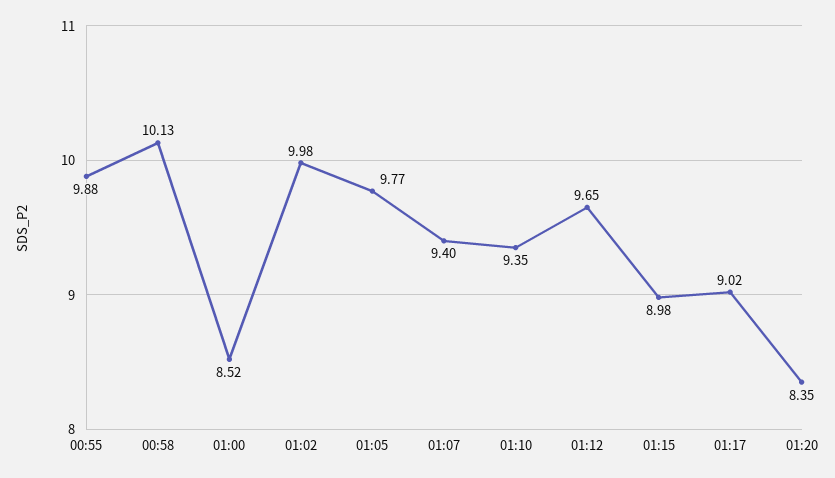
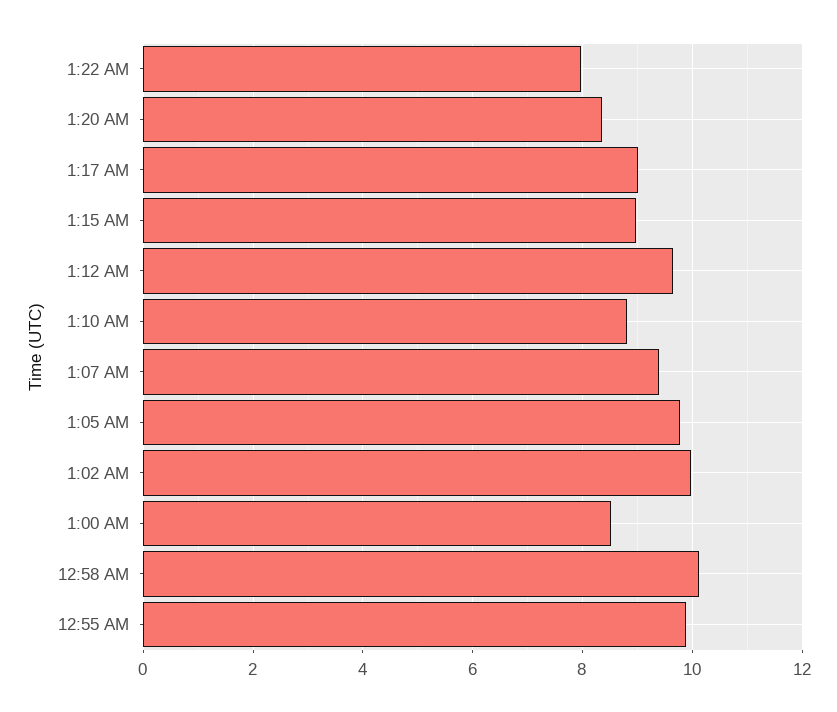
01:10: 9.35 -> 8.8
1:22 AM: none -> 8

